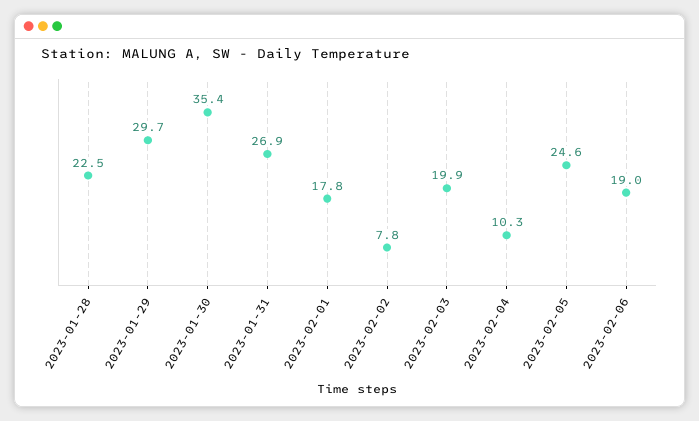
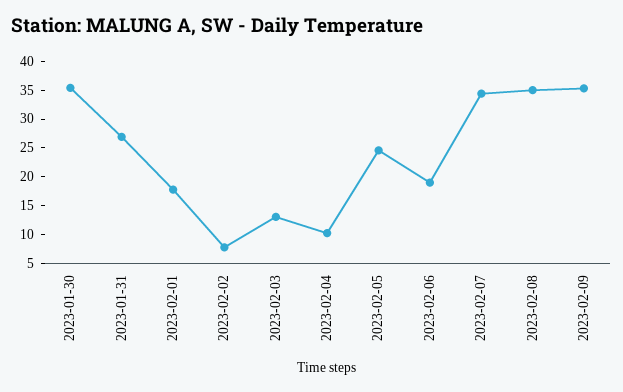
2023-01-28: 22.5 -> none
2023-01-29: 29.7 -> none
2023-02-03: 19.9 -> 12.5
2023-02-07: none -> 35
2023-02-08: none -> 35
2023-02-09: none -> 35

